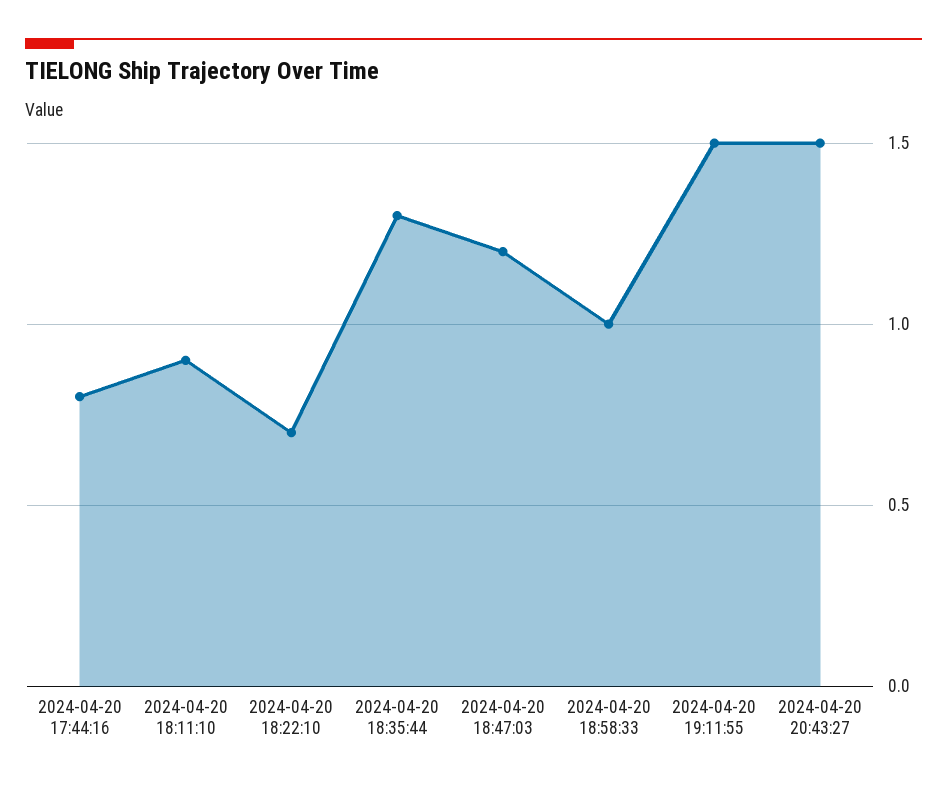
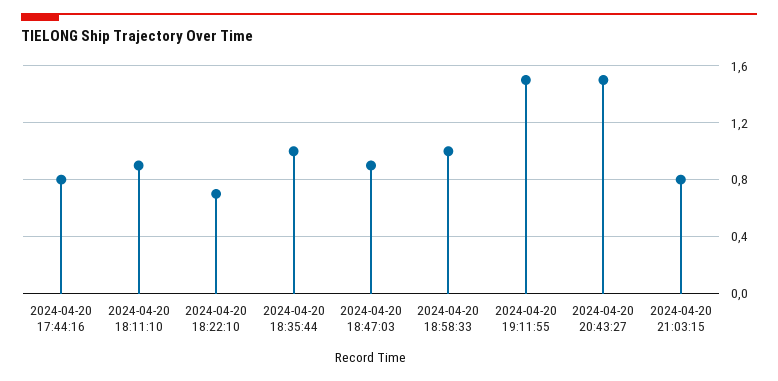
2024-04-20 18:35:44: 1.3 -> 1
2024-04-20 18:47:03: 1.2 -> 0.9
2024-04-20 21:03:15: none -> 0.8

